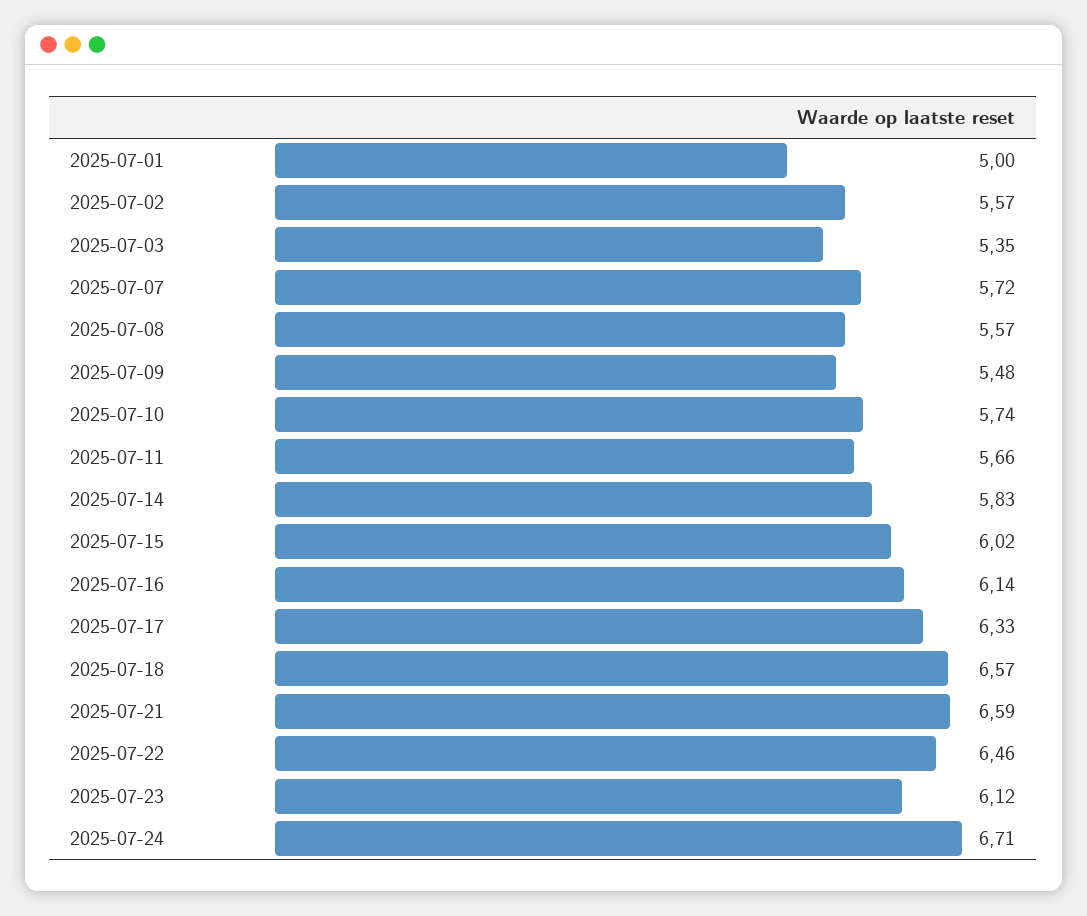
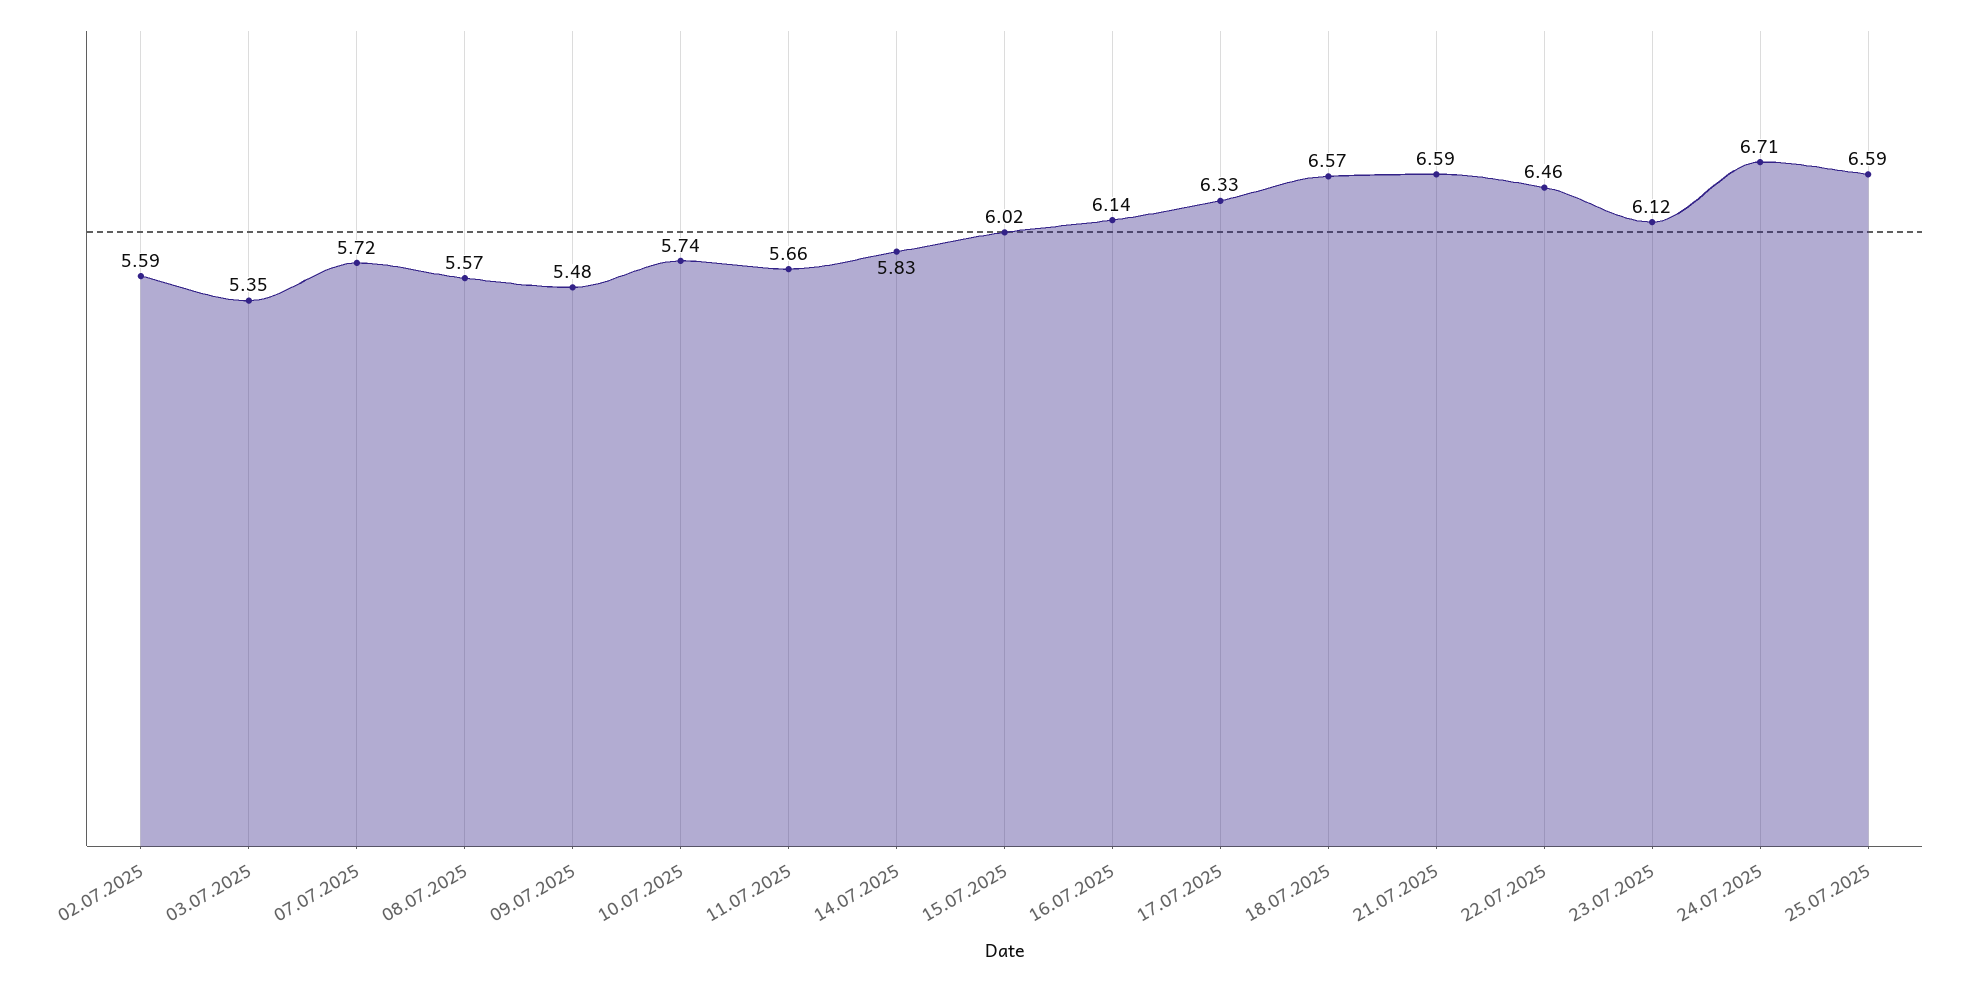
2025-07-01: 5 -> none
2025-07-02: 5.57 -> 5.59
25.07.2025: none -> 6.59

